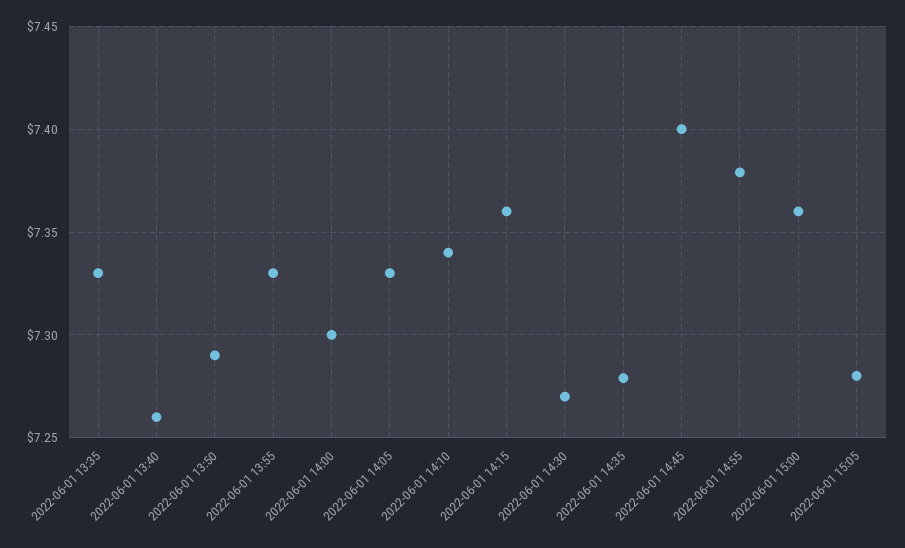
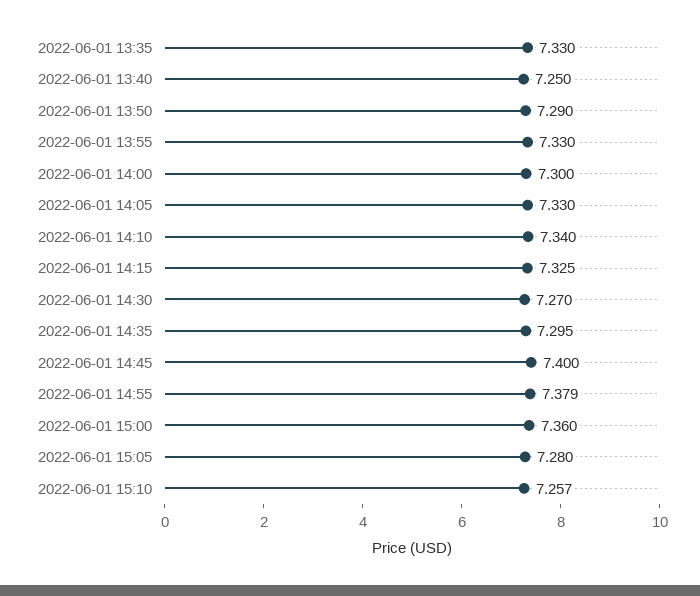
2022-06-01 13:40: 7.26 -> 7.25
2022-06-01 14:15: 7.36 -> 7.325
2022-06-01 14:35: 7.28 -> 7.295
2022-06-01 15:10: none -> 7.257

